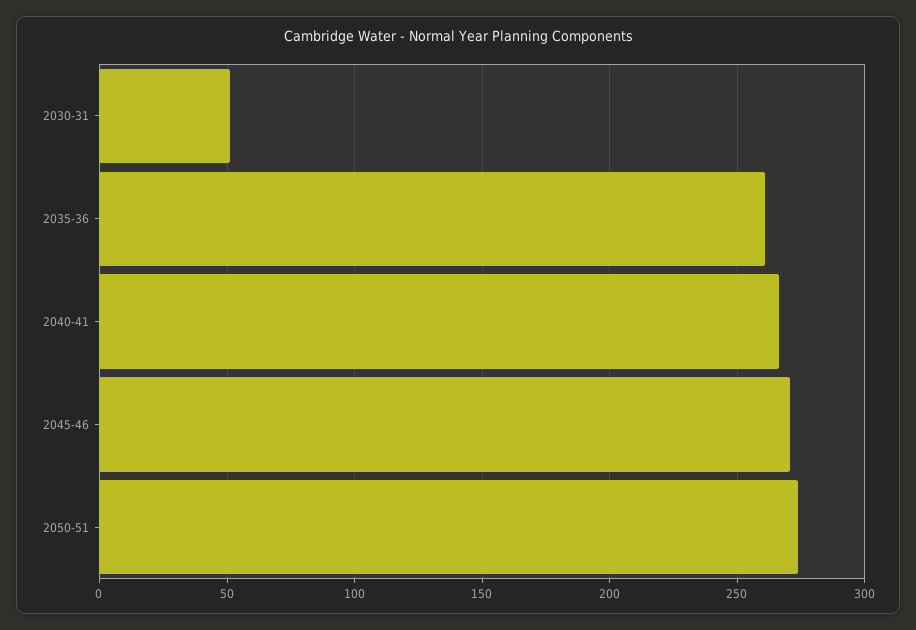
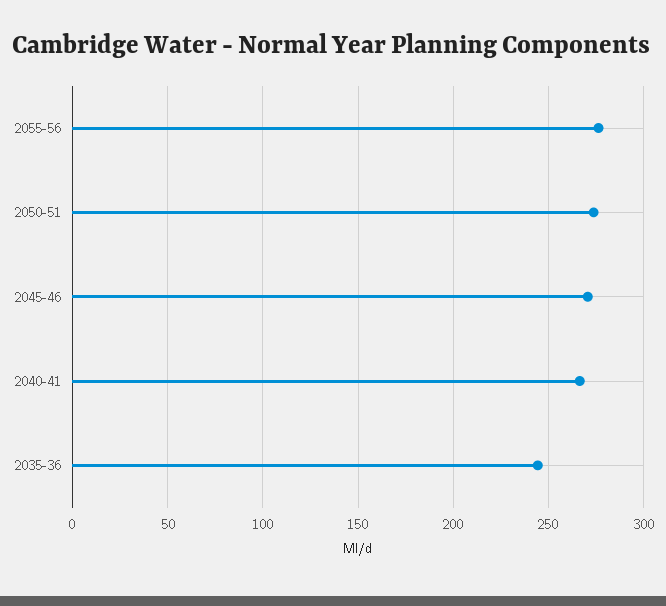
2030-31: 50 -> none
2035-36: 260 -> 245
2055-56: none -> 275

